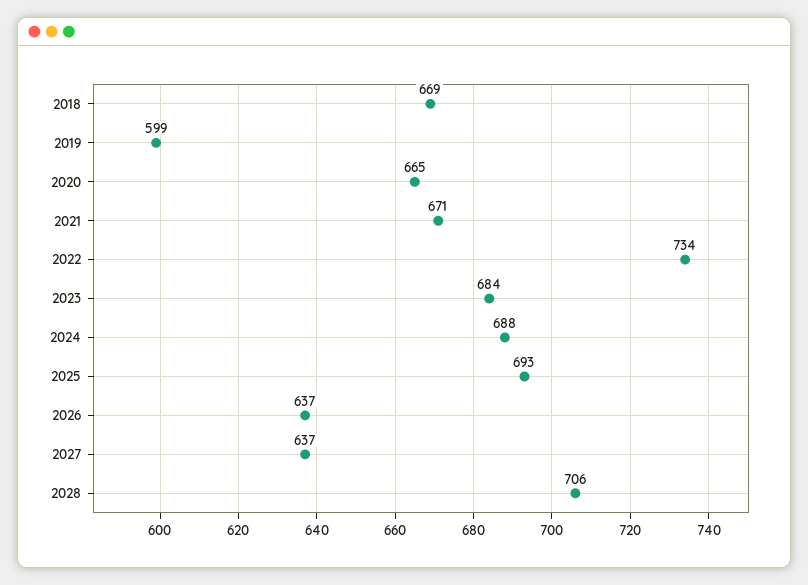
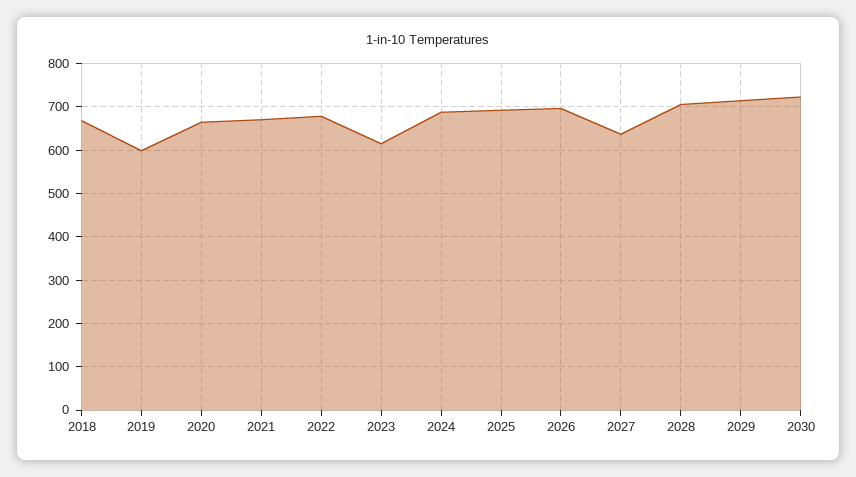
2022: 734 -> 680
2023: 684 -> 620
2026: 637 -> 700
2029: none -> 720
2030: none -> 720

